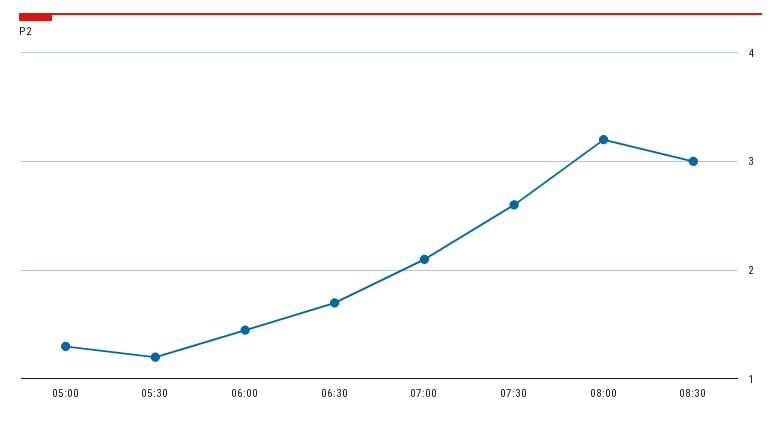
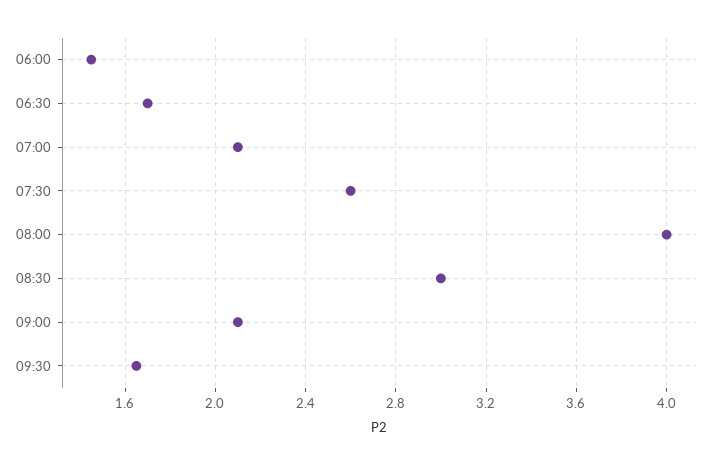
05:00: 1.3 -> none
05:30: 1.2 -> none
08:00: 3.2 -> 4
09:00: none -> 2.1
09:30: none -> 1.65

